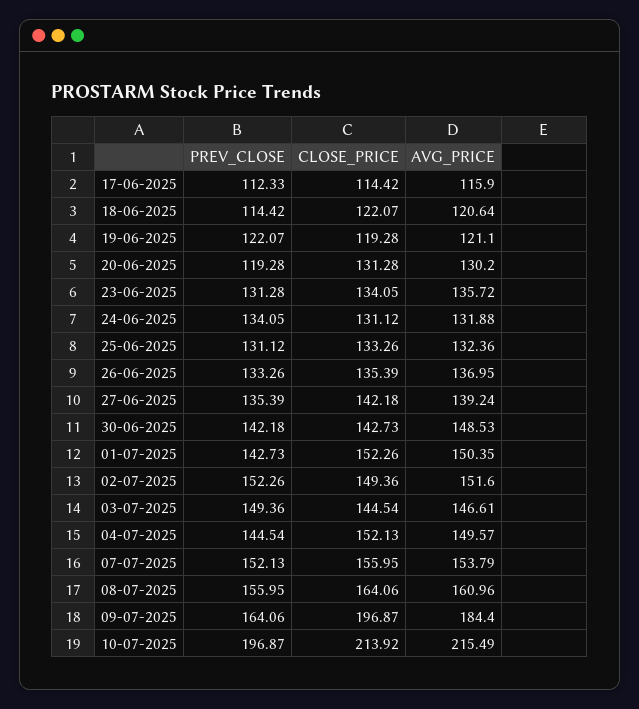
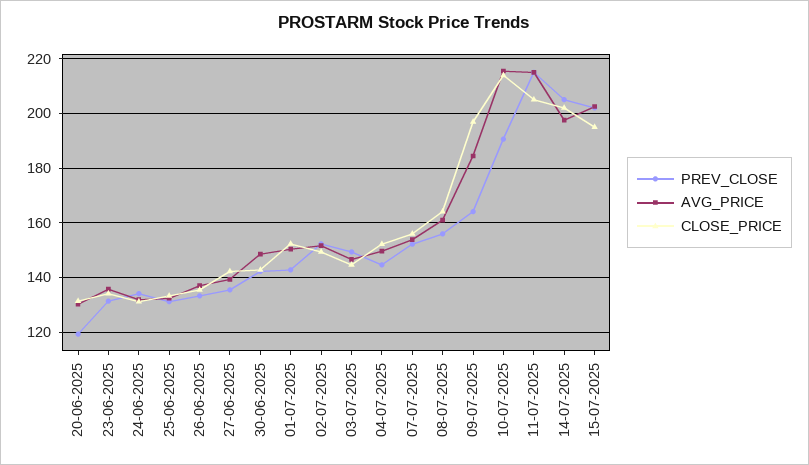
PREV_CLOSE, 17-06-2025: 112.33 -> none
CLOSE_PRICE, 17-06-2025: 114.42 -> none
AVG_PRICE, 17-06-2025: 115.9 -> none
PREV_CLOSE, 18-06-2025: 114.42 -> none
CLOSE_PRICE, 18-06-2025: 122.07 -> none
AVG_PRICE, 18-06-2025: 120.64 -> none
PREV_CLOSE, 19-06-2025: 122.07 -> none
CLOSE_PRICE, 19-06-2025: 119.28 -> none
AVG_PRICE, 19-06-2025: 121.1 -> none
PREV_CLOSE, 10-07-2025: 196.87 -> 190
PREV_CLOSE, 11-07-2025: none -> 215
AVG_PRICE, 11-07-2025: none -> 215
CLOSE_PRICE, 11-07-2025: none -> 205
PREV_CLOSE, 14-07-2025: none -> 205
AVG_PRICE, 14-07-2025: none -> 197.5
CLOSE_PRICE, 14-07-2025: none -> 202.5
PREV_CLOSE, 15-07-2025: none -> 202.5
AVG_PRICE, 15-07-2025: none -> 202.5
CLOSE_PRICE, 15-07-2025: none -> 195

